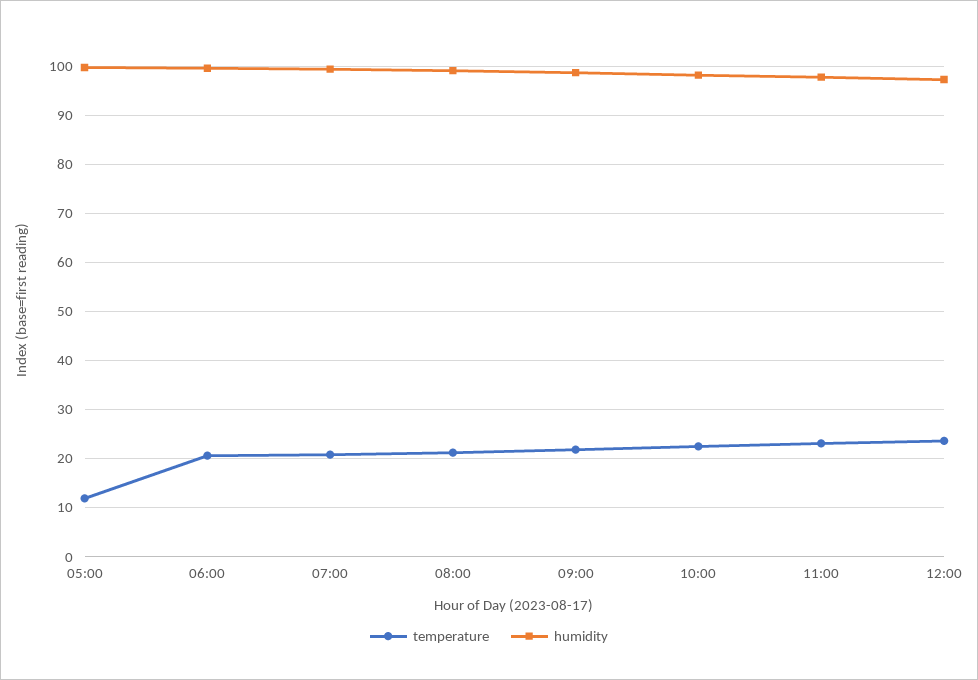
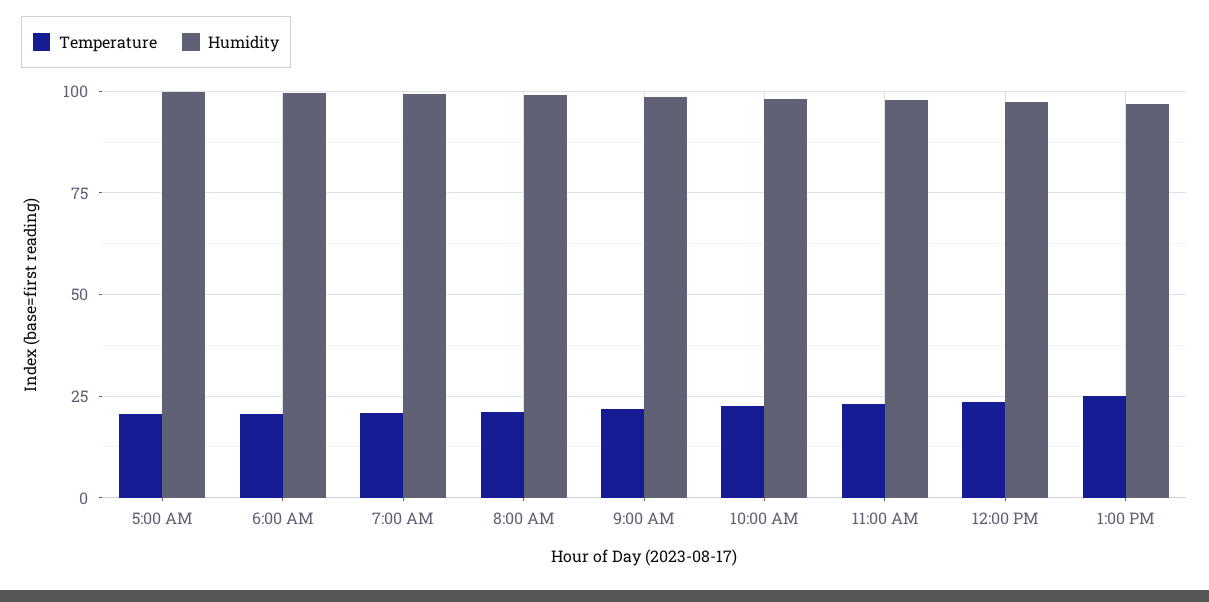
temperature, 05:00: 12 -> 20
temperature, 1:00 PM: none -> 25
humidity, 1:00 PM: none -> 97.5

